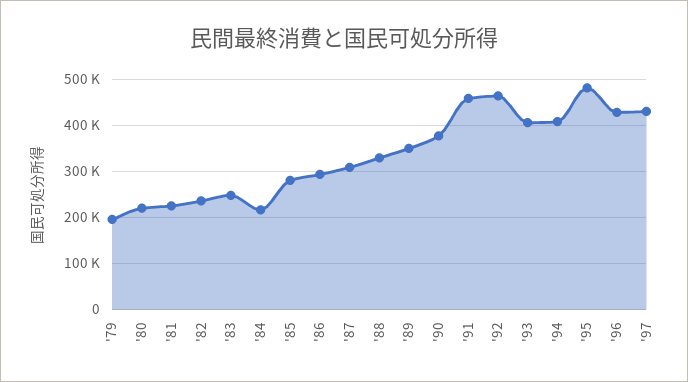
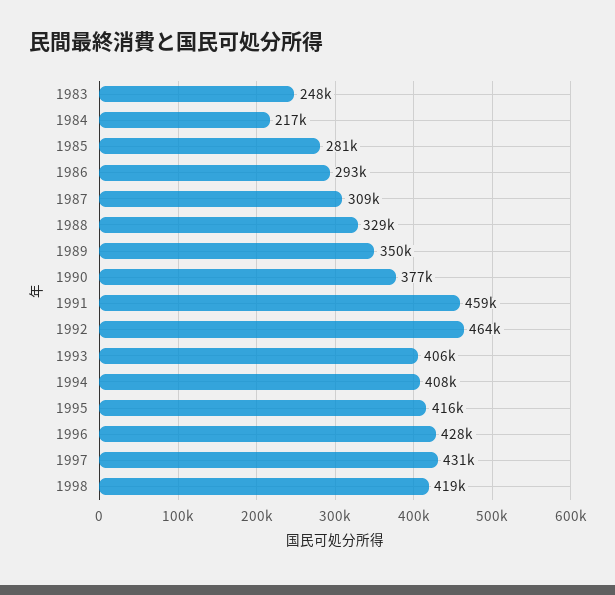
'79: 200000 -> none
'80: 220000 -> none
'81: 220000 -> none
'82: 240000 -> none
'95: 480000 -> 416000
1998: none -> 419000

